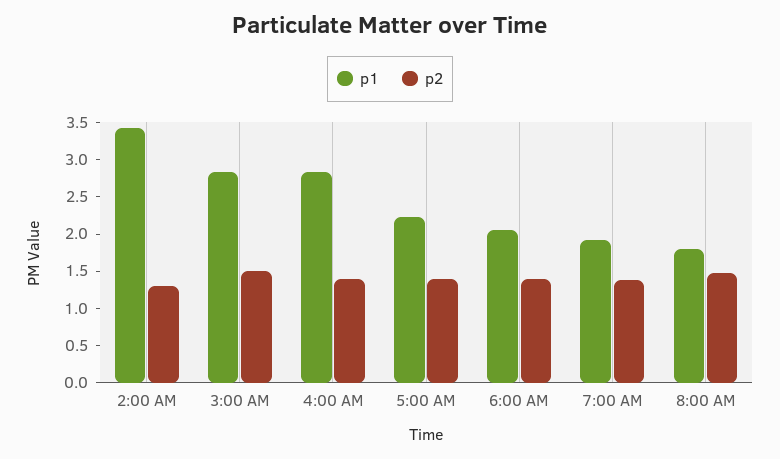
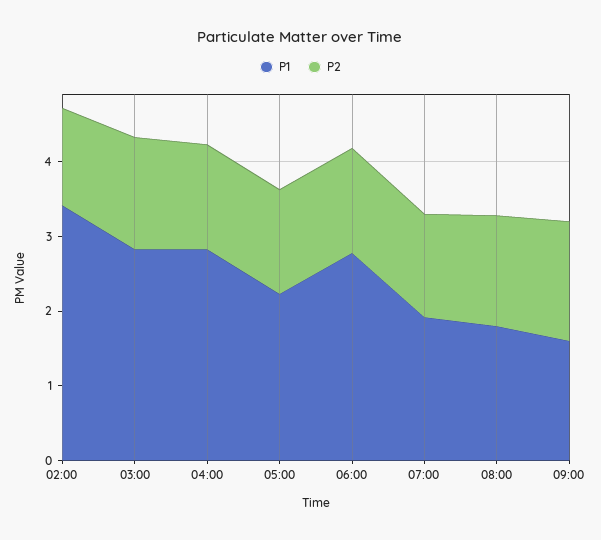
p1, 6:00 AM: 2 -> 2.8
p1, 09:00: none -> 1.6
p2, 09:00: none -> 1.6

